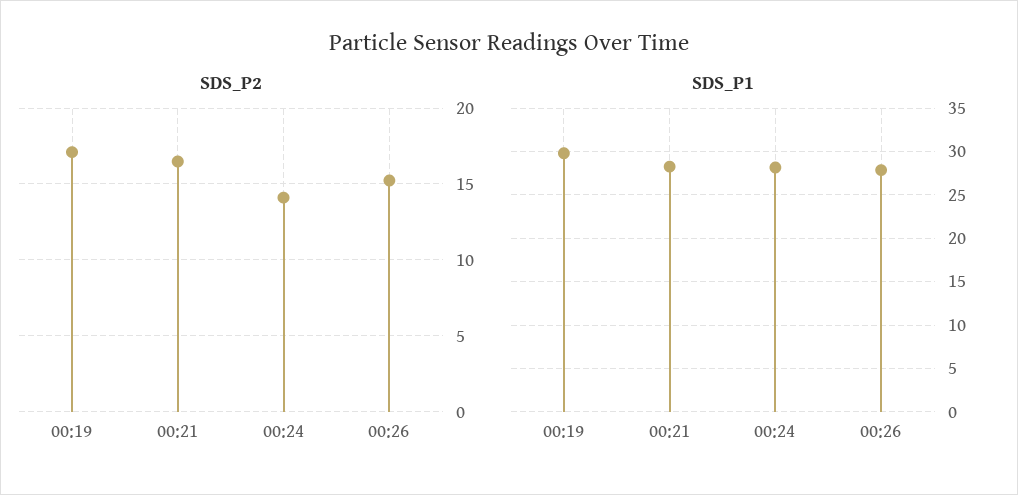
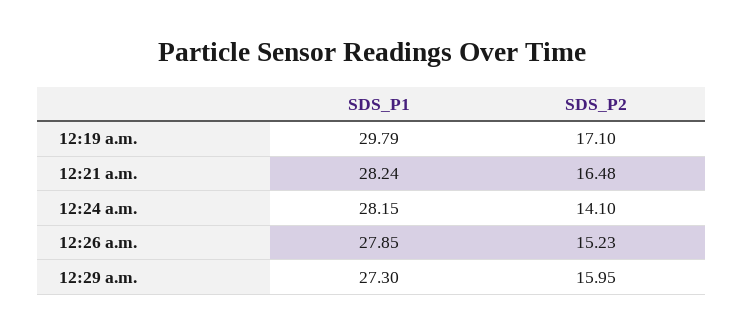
SDS_P1, 12:29 a.m.: none -> 27.3
SDS_P2, 12:29 a.m.: none -> 15.95

